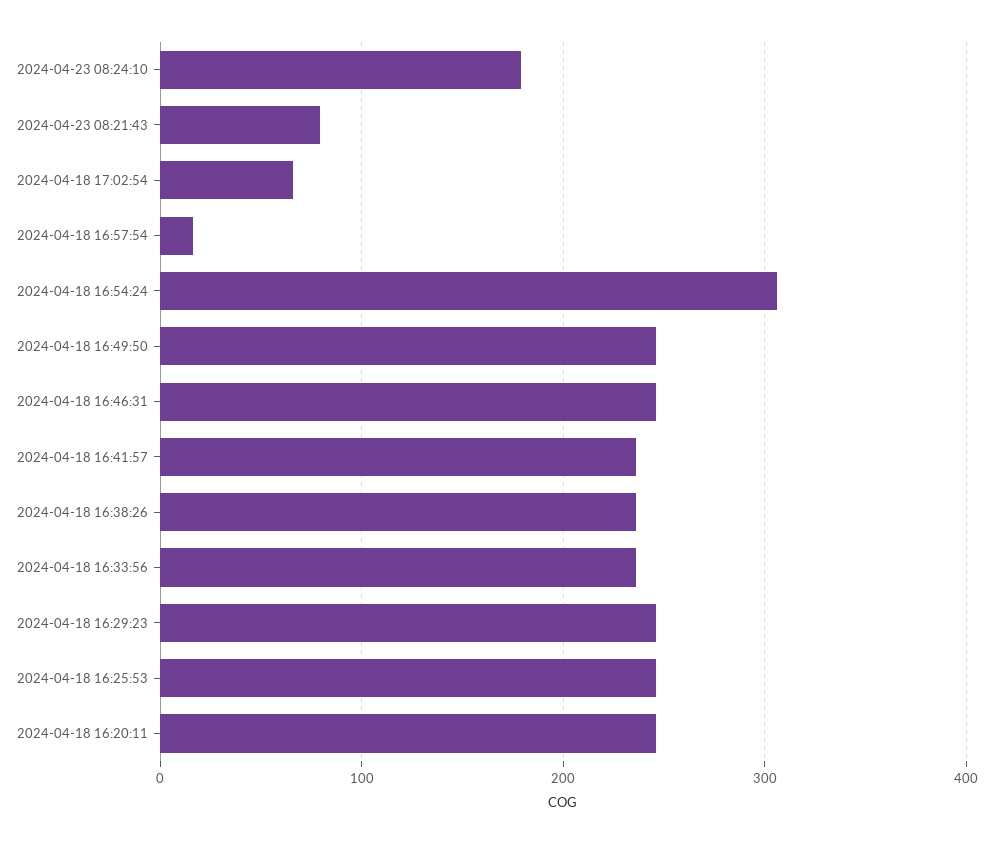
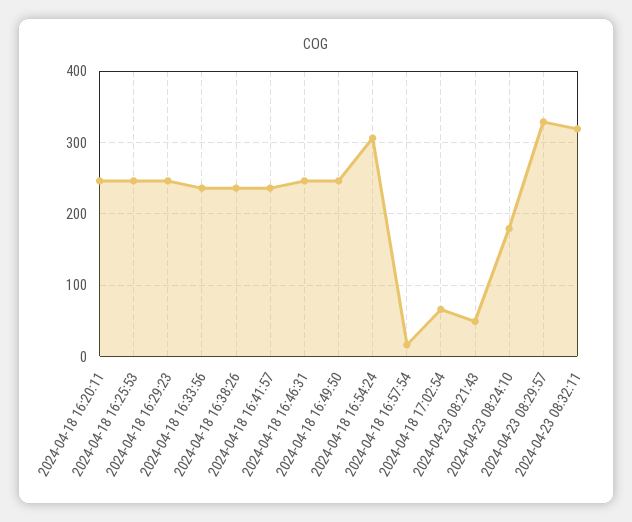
2024-04-23 08:21:43: 80 -> 50
2024-04-23 08:29:57: none -> 330
2024-04-23 08:32:11: none -> 320

